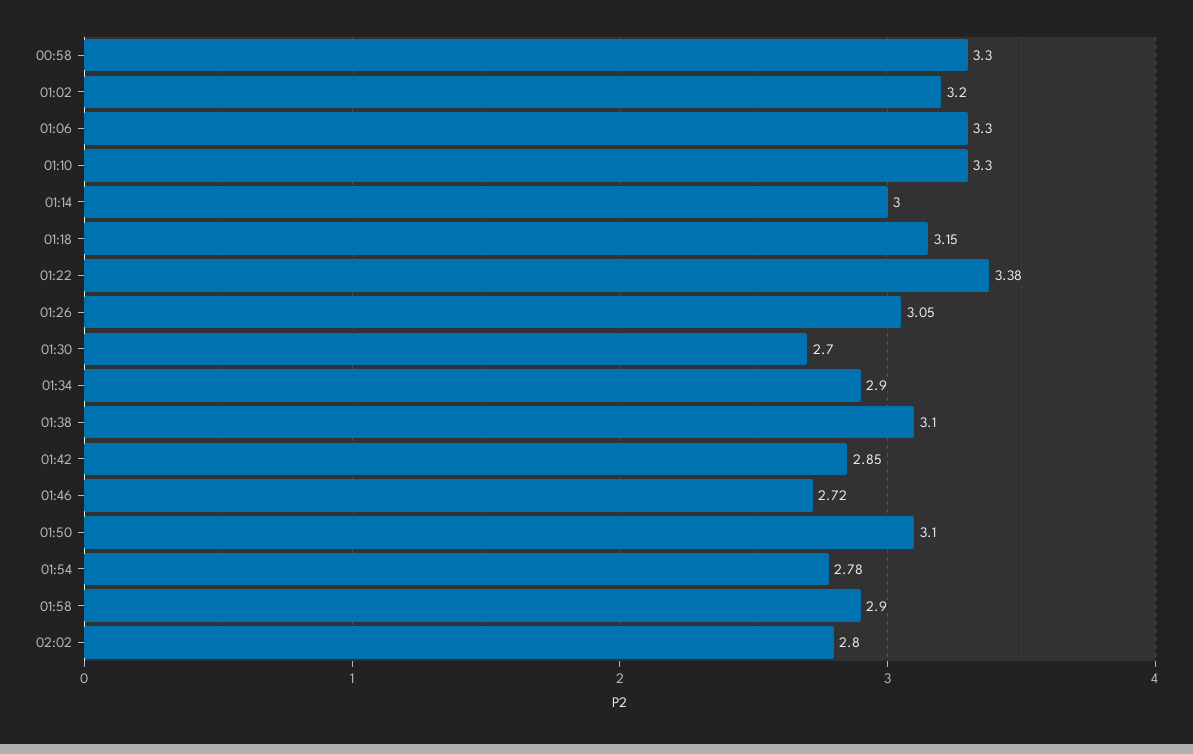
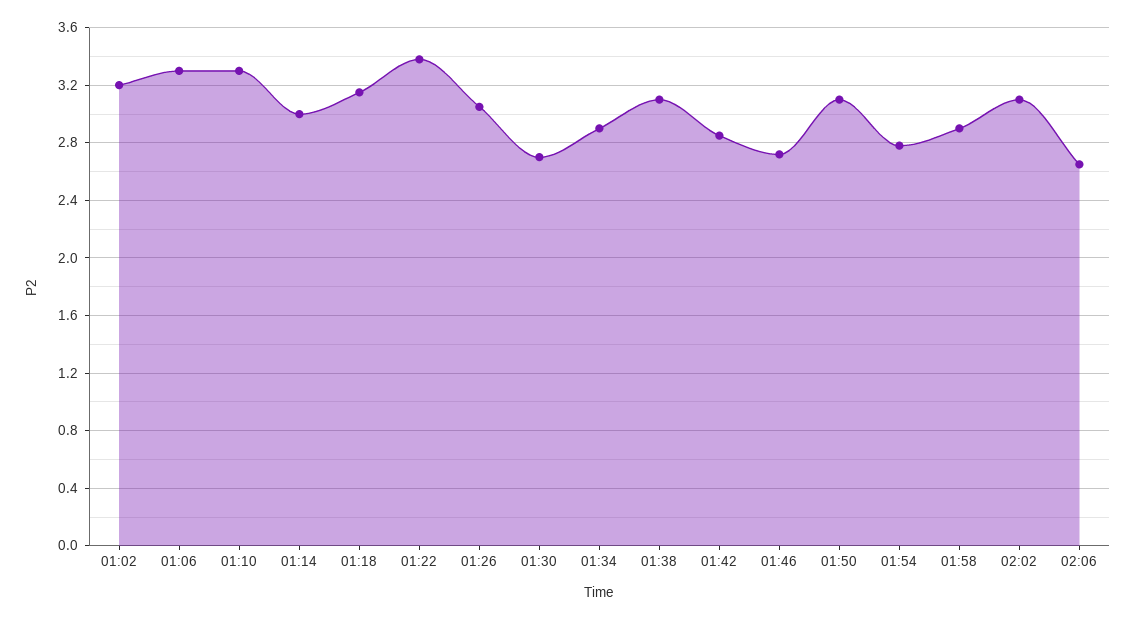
00:58: 3.3 -> none
02:02: 2.8 -> 3.1
02:06: none -> 2.65

